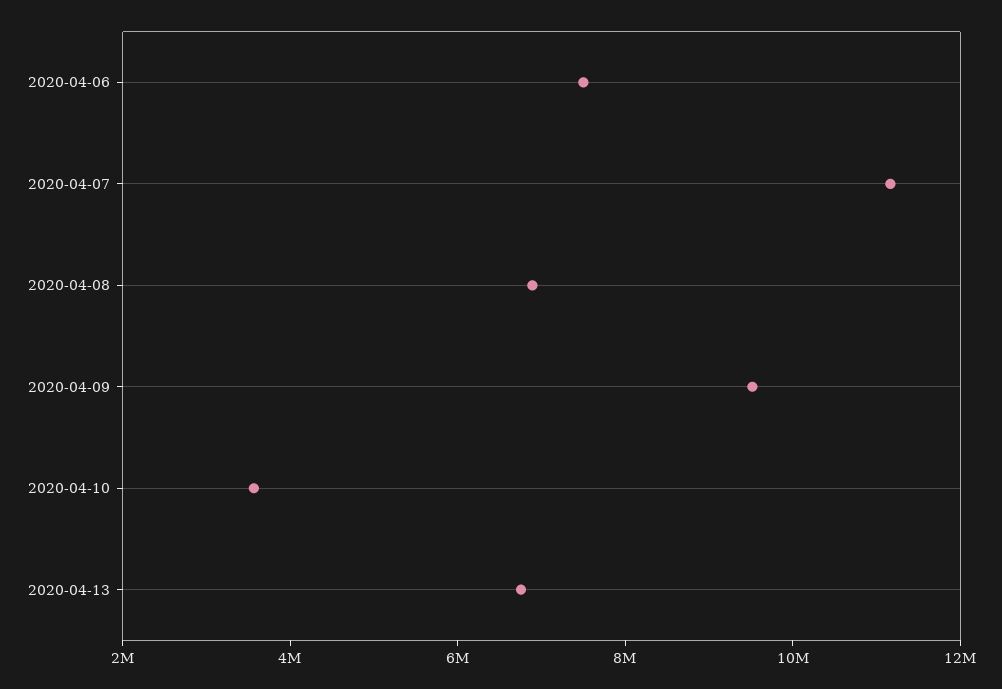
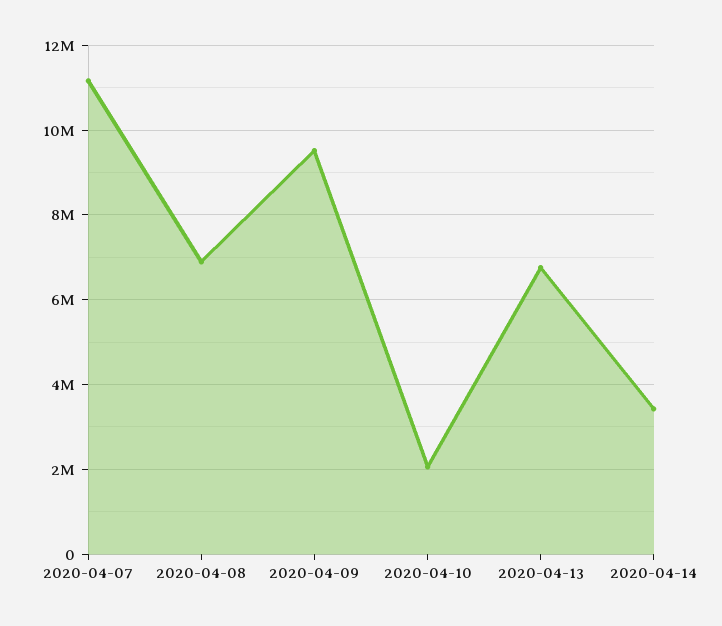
2020-04-06: 7500000 -> none
2020-04-10: 3500000 -> 2000000
2020-04-14: none -> 3400000

